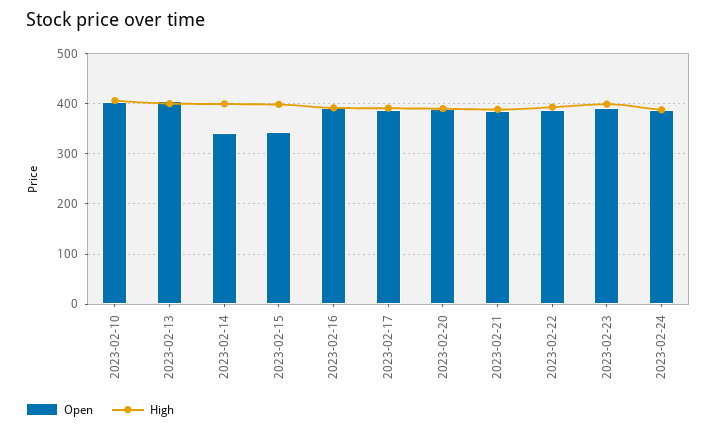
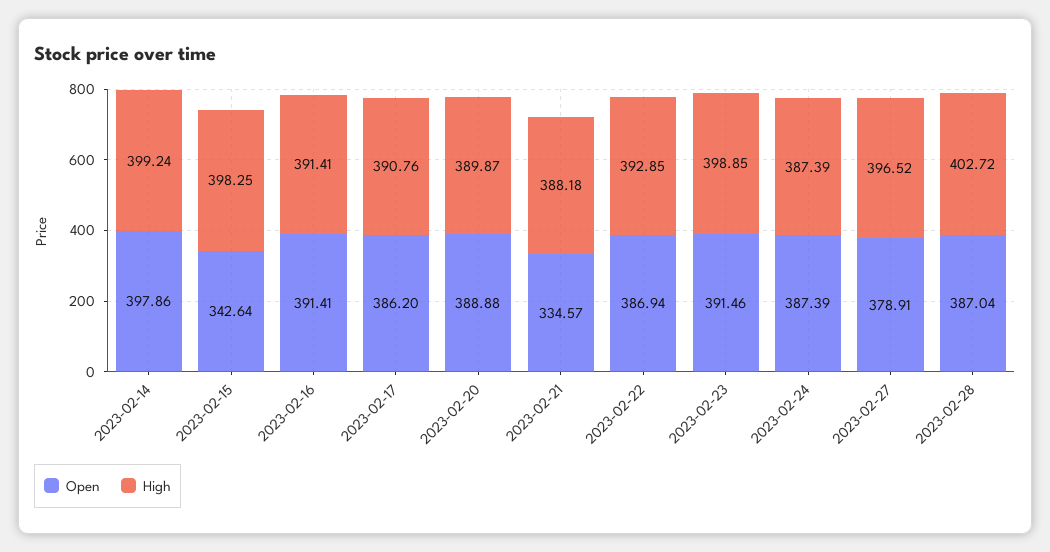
Open, 2023-02-10: 400 -> none
High, 2023-02-10: 400 -> none
Open, 2023-02-13: 400 -> none
High, 2023-02-13: 400 -> none
Open, 2023-02-14: 340 -> 397.86
Open, 2023-02-21: 380 -> 334.57
Open, 2023-02-27: none -> 378.91
High, 2023-02-27: none -> 396.52
Open, 2023-02-28: none -> 387.04
High, 2023-02-28: none -> 402.72

